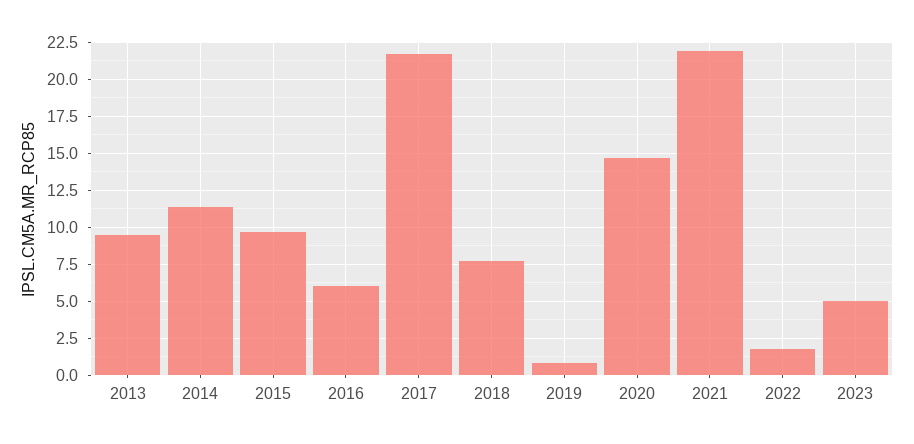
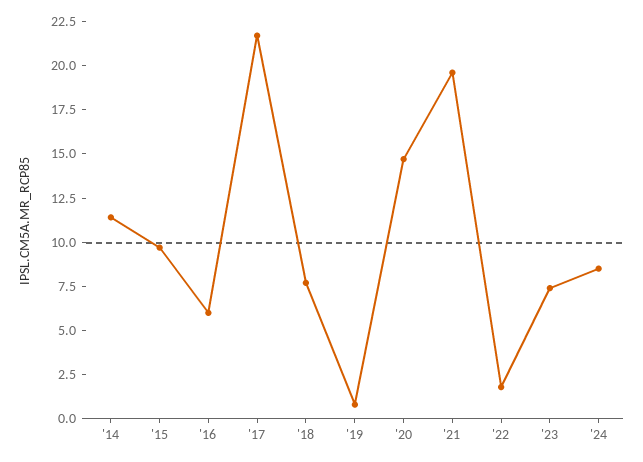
2013: 9.5 -> none
2021: 22 -> 19.5
2023: 5 -> 7.5
'24: none -> 8.5

